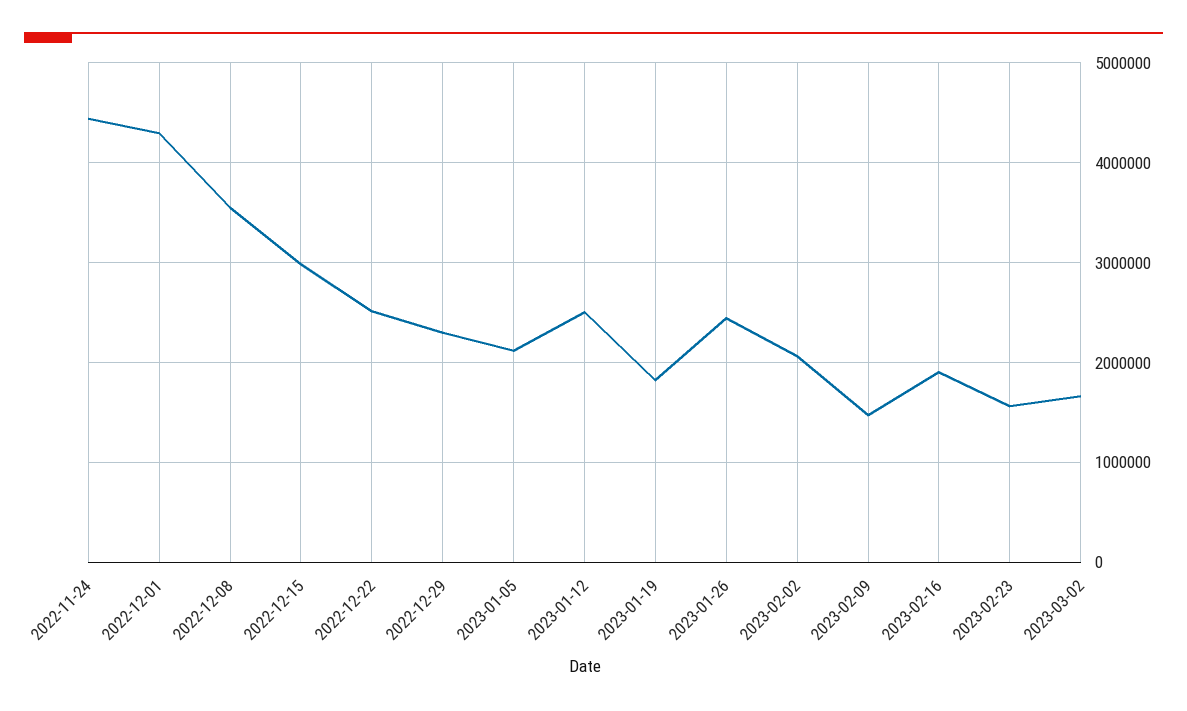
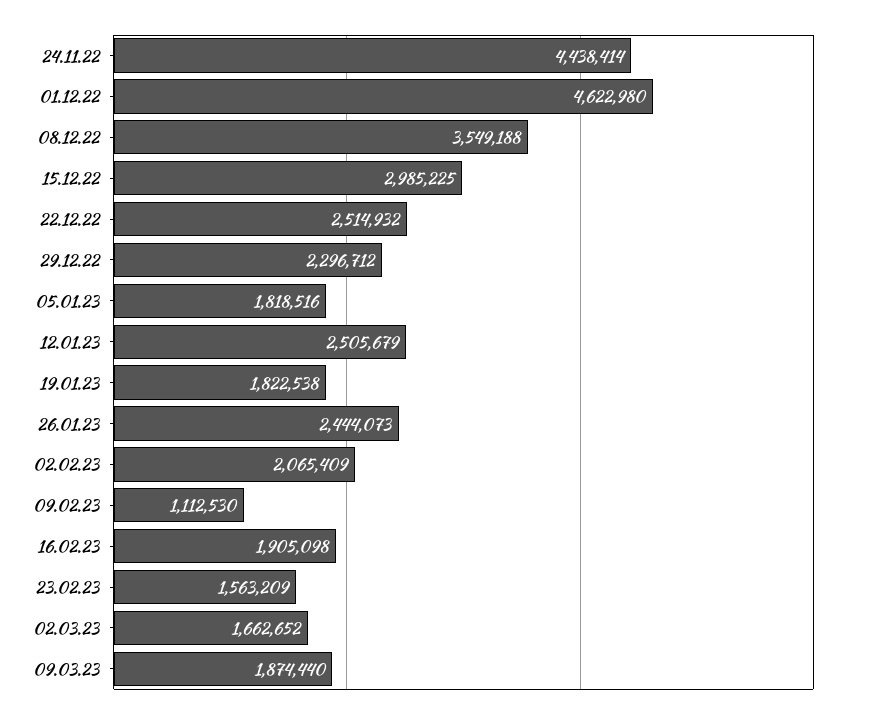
2022-12-01: 4300000 -> 4622980
2023-01-05: 2100000 -> 1818516
2023-02-09: 1500000 -> 1112530
09.03.23: none -> 1874440

